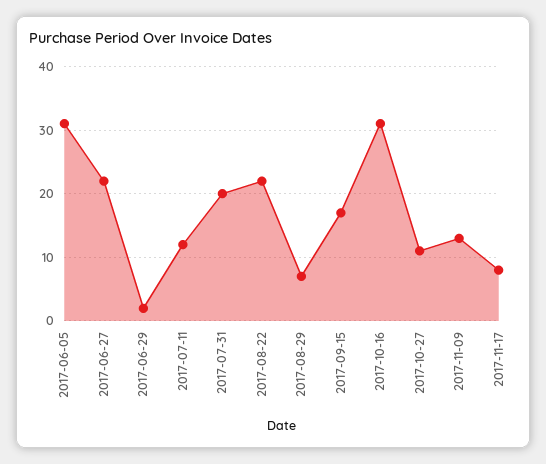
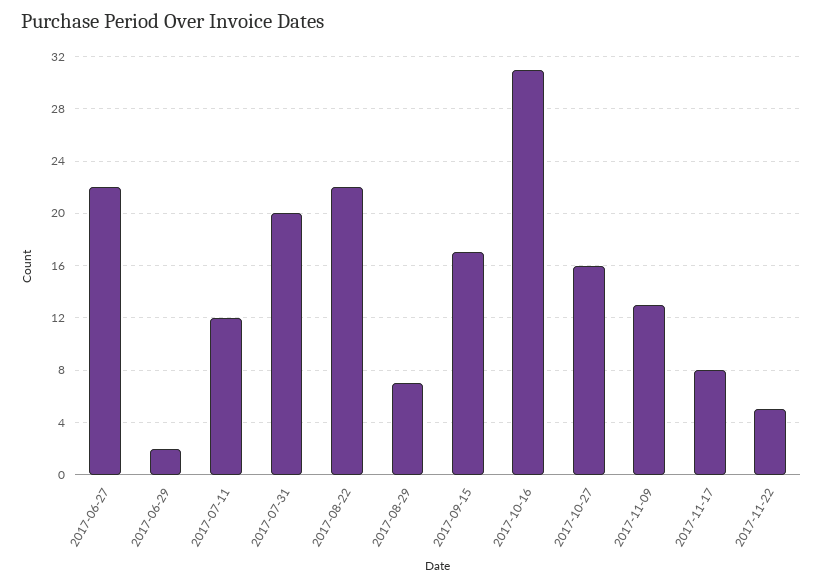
2017-06-05: 31 -> none
2017-10-27: 11 -> 16
2017-11-22: none -> 5

